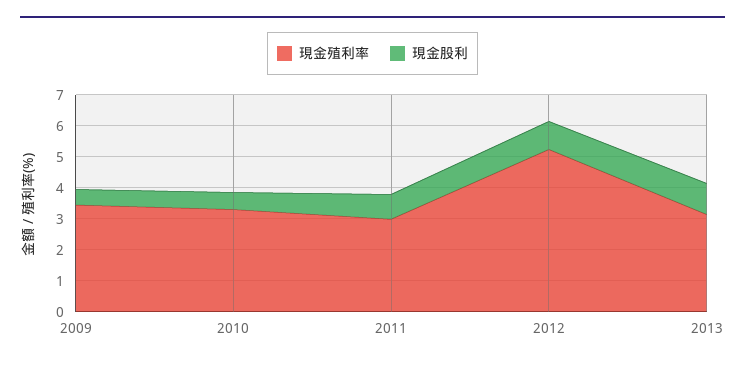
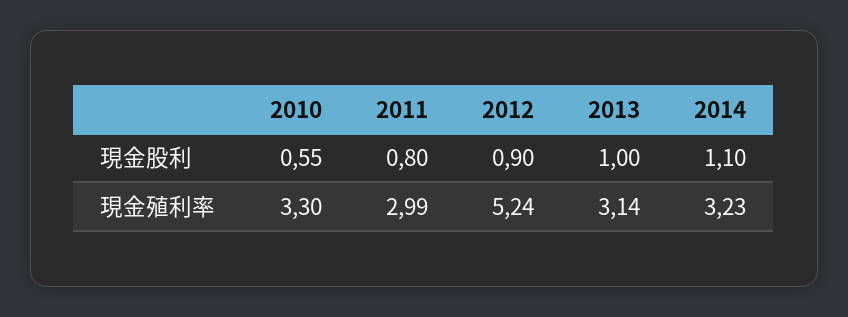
現金殖利率, 2009: 3.5 -> none
現金股利, 2009: 0.5 -> none
現金股利, 2014: none -> 1.1
現金殖利率, 2014: none -> 3.23

